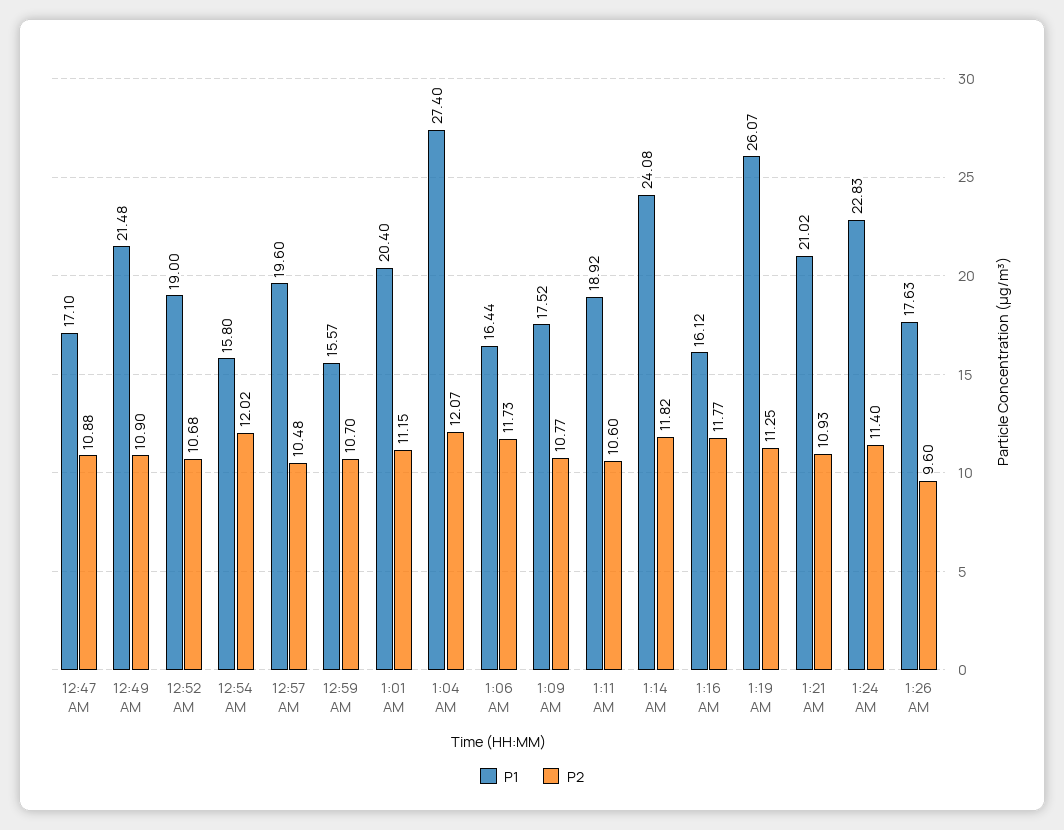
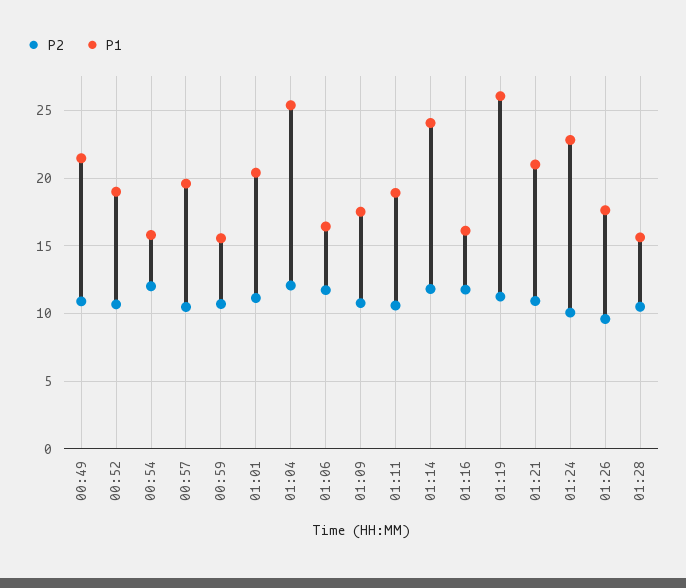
P1, 12:47 AM: 17.1 -> none
P2, 12:47 AM: 10.88 -> none
P1, 1:04 AM: 27.4 -> 25.5
P2, 1:24 AM: 11.4 -> 10
P2, 01:28: none -> 10.5
P1, 01:28: none -> 15.5

